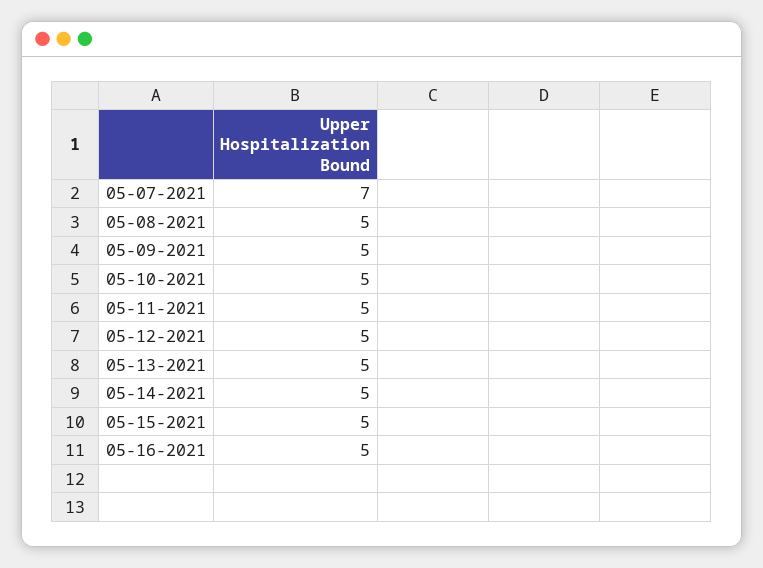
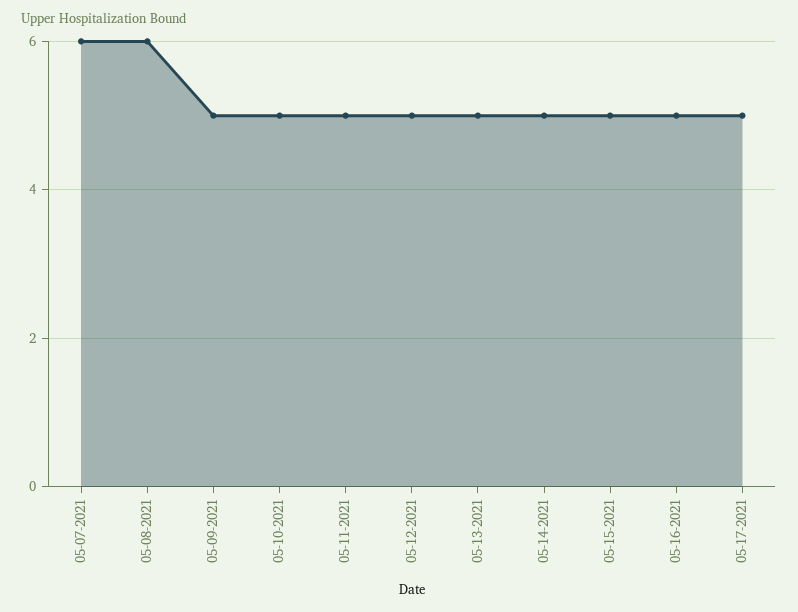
05-07-2021: 7 -> 6
05-08-2021: 5 -> 6
05-17-2021: none -> 5

